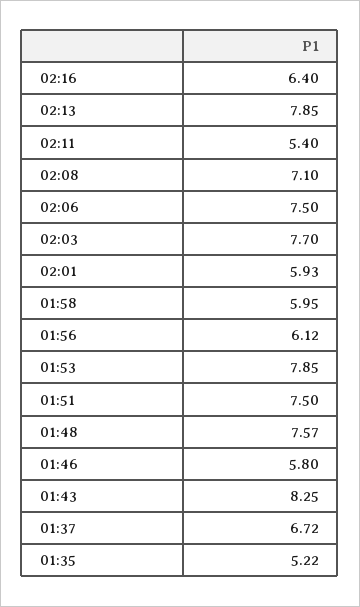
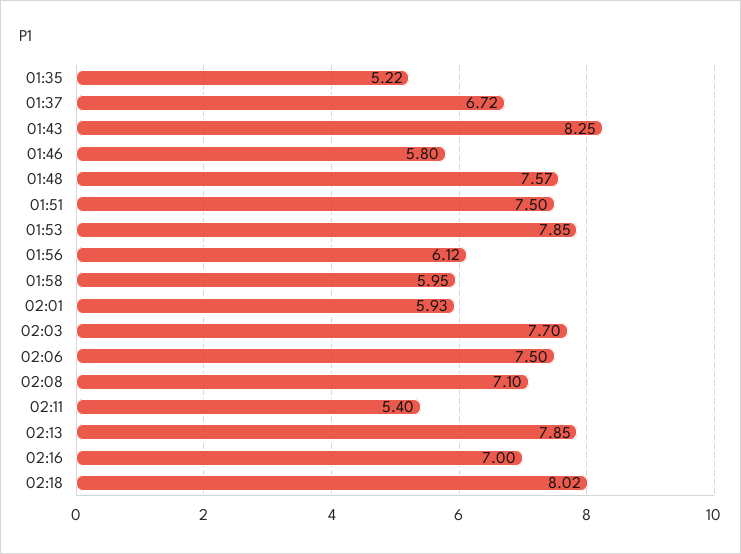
02:16: 6.4 -> 7
02:18: none -> 8.02

